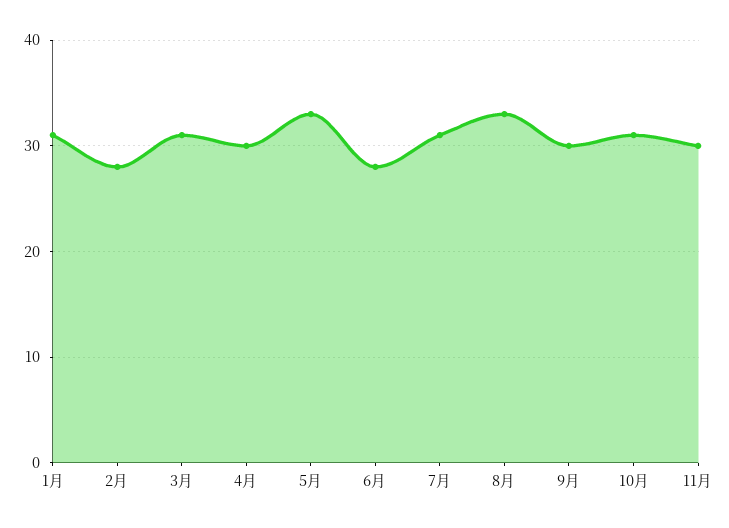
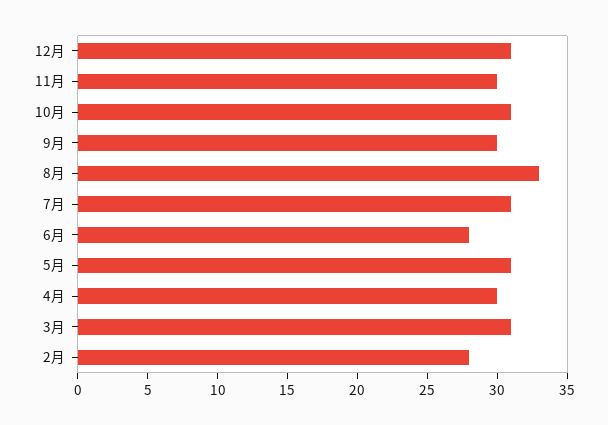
1月: 31 -> none
5月: 33 -> 31
12月: none -> 31

